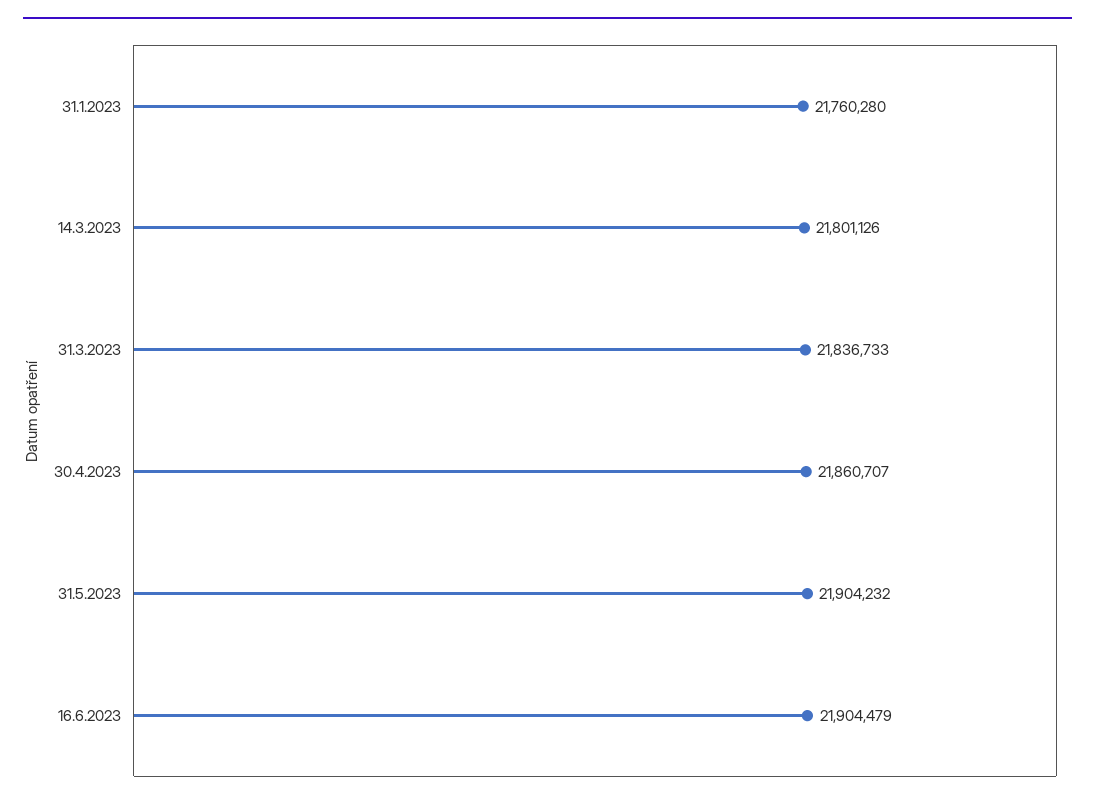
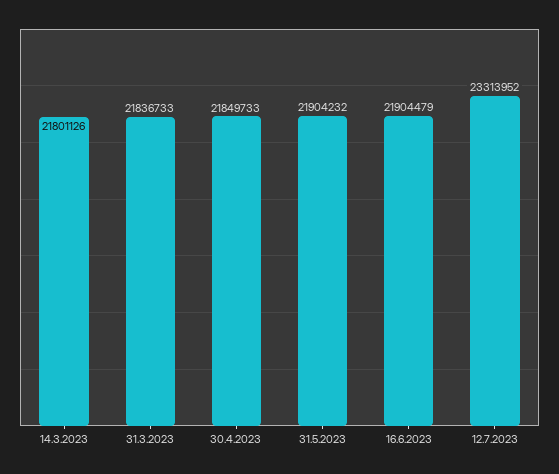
31.1.2023: 21760280 -> none
30.4.2023: 21860707 -> 21849733
12.7.2023: none -> 23313952

